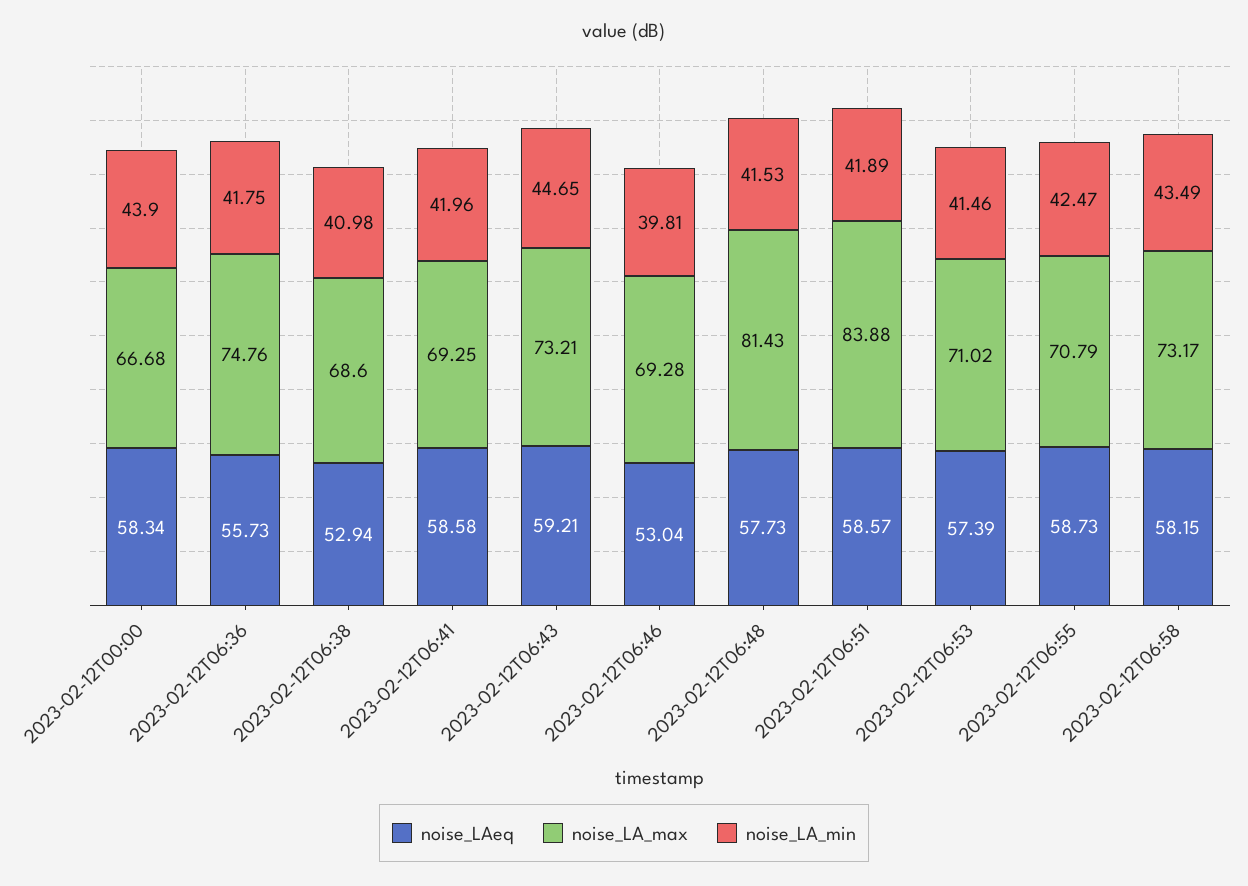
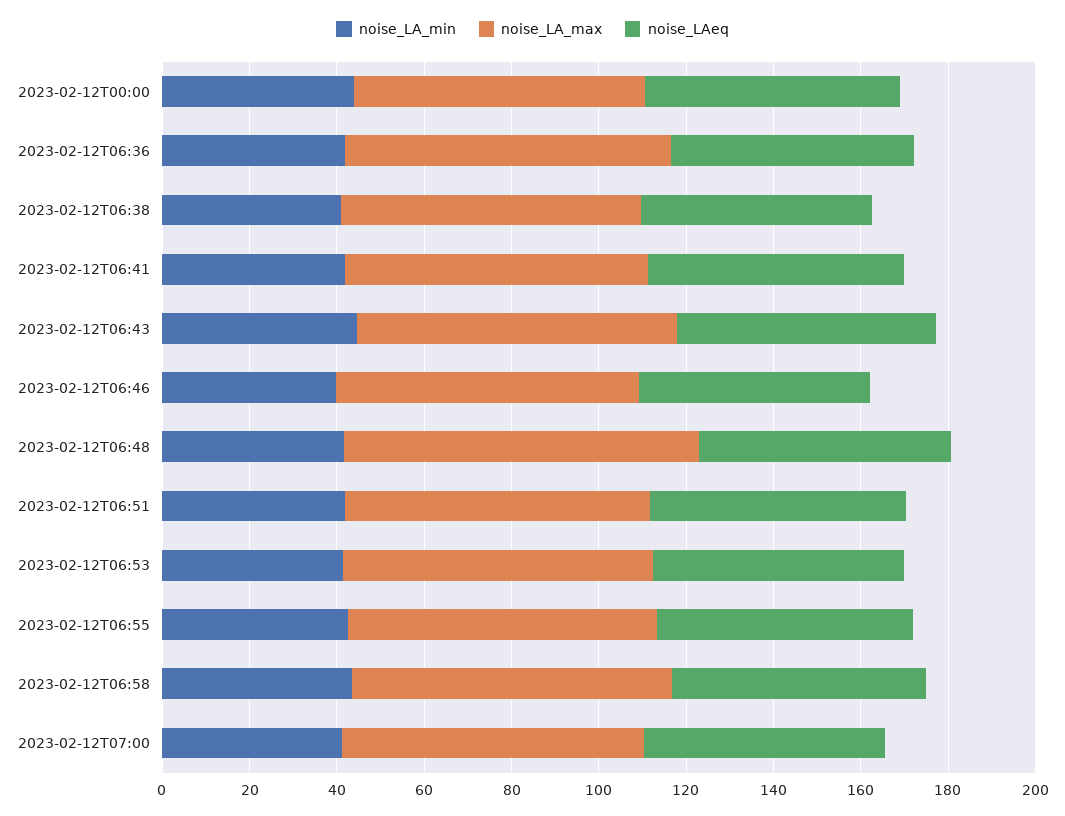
noise_LA_max, 2023-02-12T06:51: 83.88 -> 70
noise_LA_min, 2023-02-12T07:00: none -> 40
noise_LA_max, 2023-02-12T07:00: none -> 70
noise_LAeq, 2023-02-12T07:00: none -> 55

